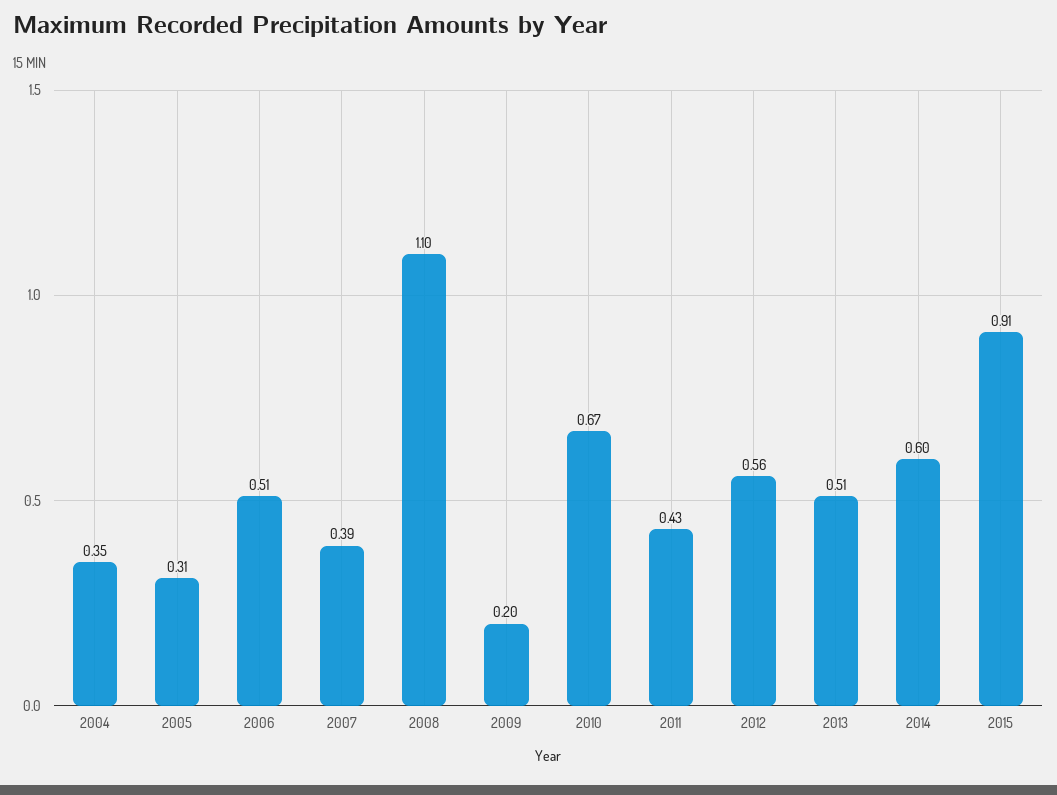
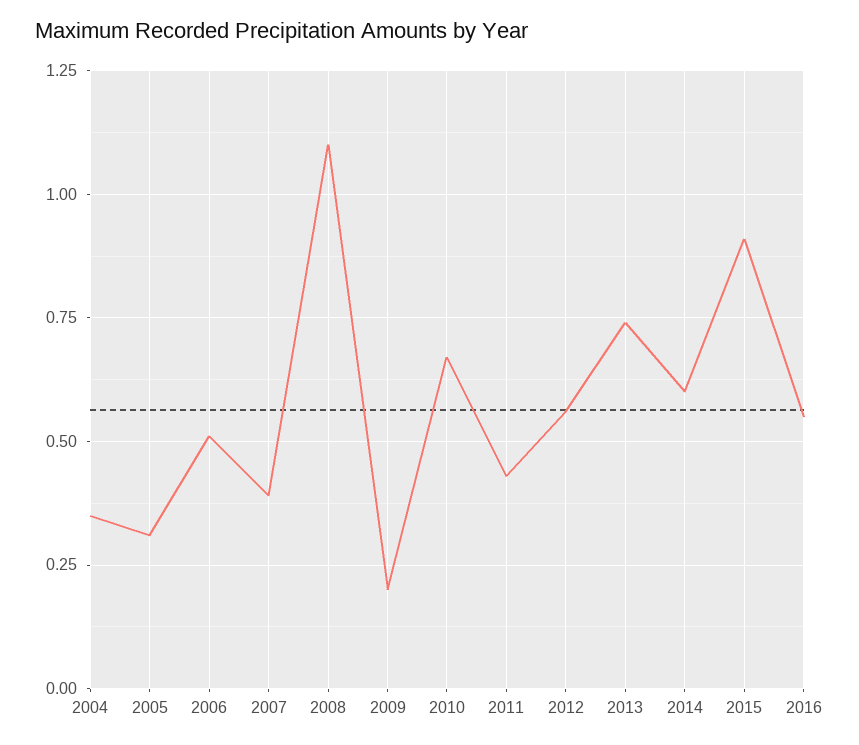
2013: 0.51 -> 0.75
2016: none -> 0.55

